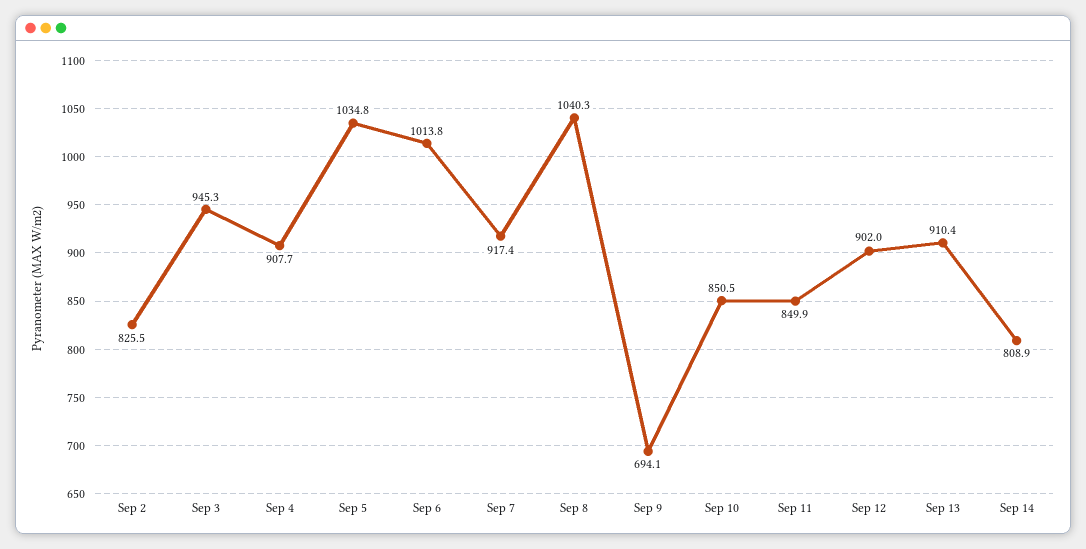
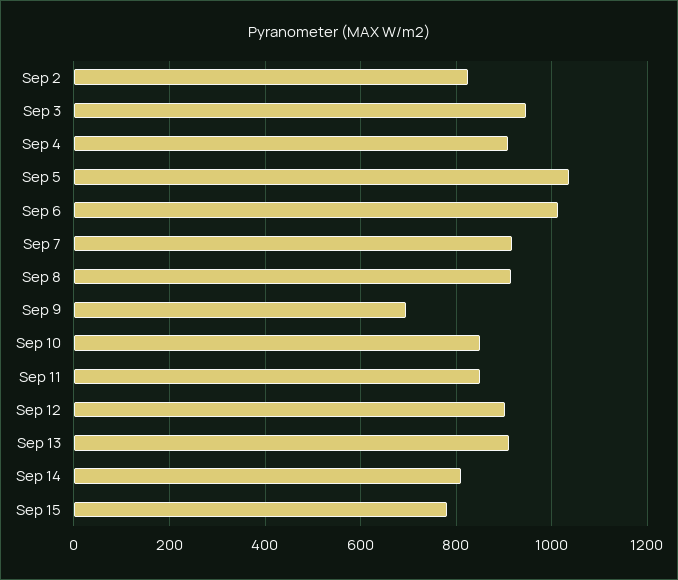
Sep 8: 1040.3 -> 920
Sep 15: none -> 780

